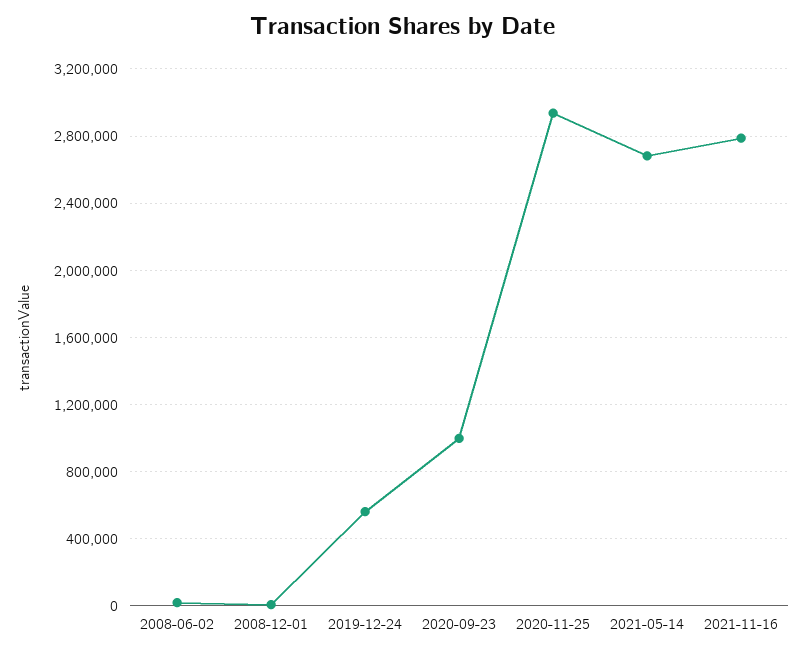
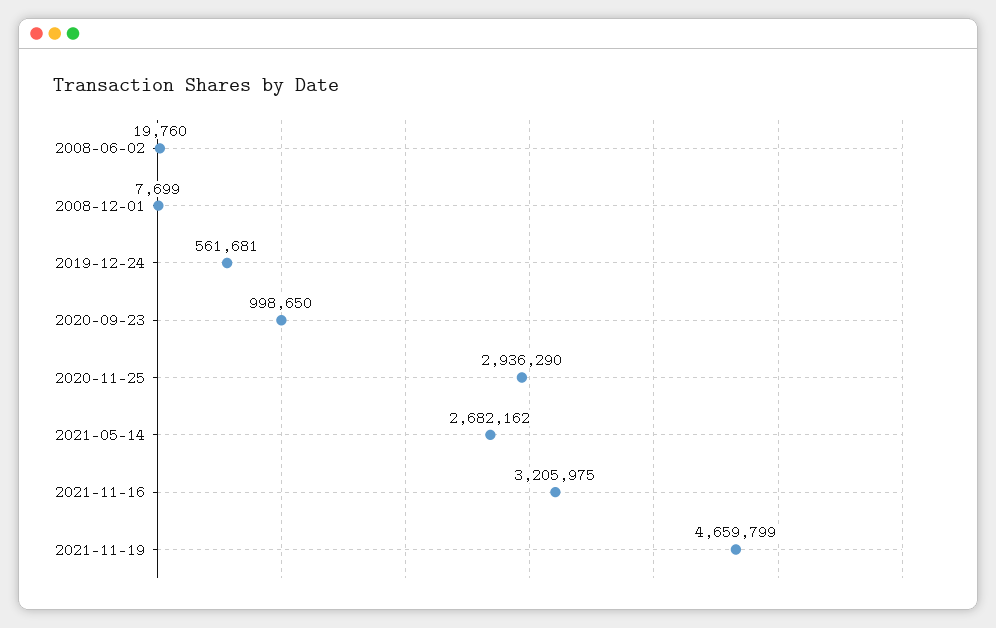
2021-11-16: 2800000 -> 3205975
2021-11-19: none -> 4659799

